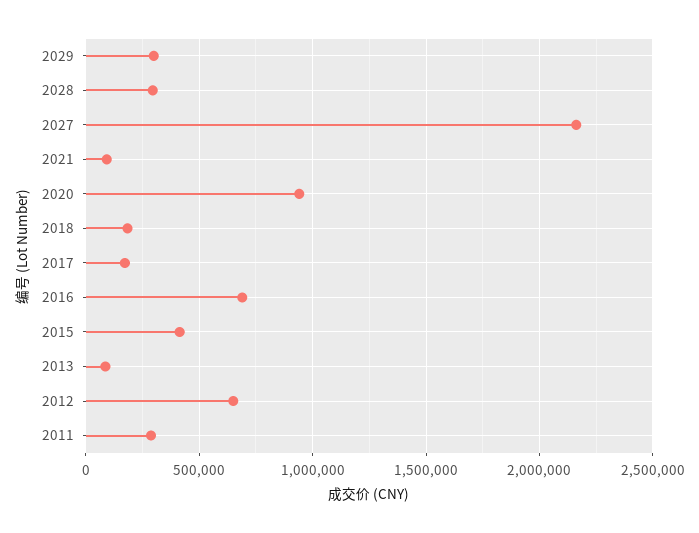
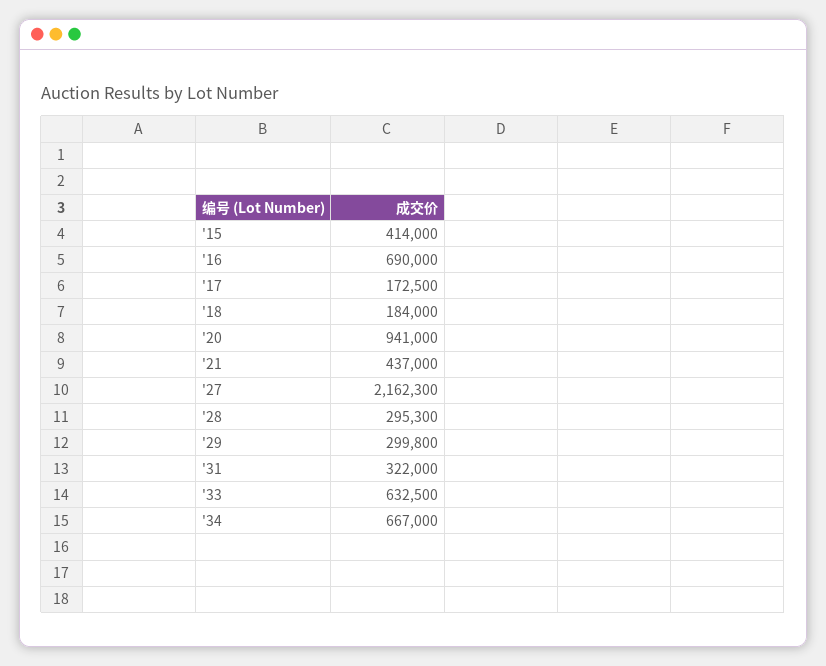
2021: 100000 -> 437000
2013: 100000 -> none
2012: 650000 -> none
2011: 300000 -> none
'31: none -> 322000
'33: none -> 632500
'34: none -> 667000

